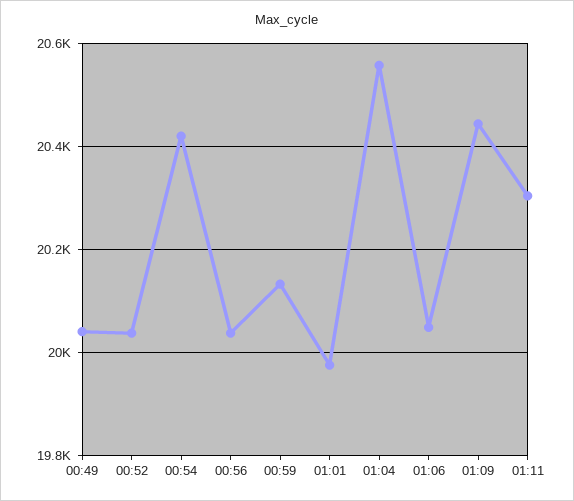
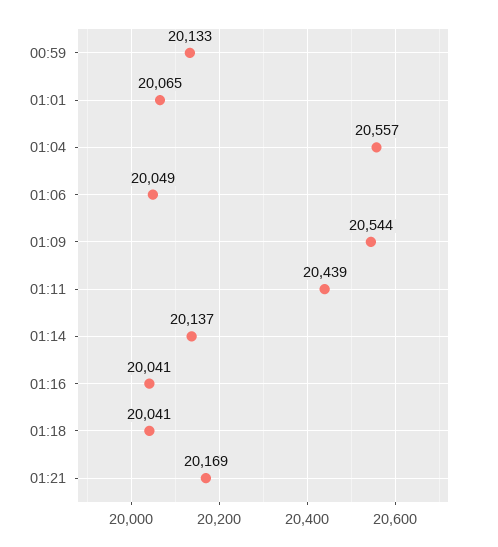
00:49: 20040 -> none
00:52: 20040 -> none
00:54: 20420 -> none
00:56: 20040 -> none
01:01: 19980 -> 20065
01:09: 20440 -> 20544
01:11: 20300 -> 20439
01:14: none -> 20137
01:16: none -> 20041
01:18: none -> 20041
01:21: none -> 20169

